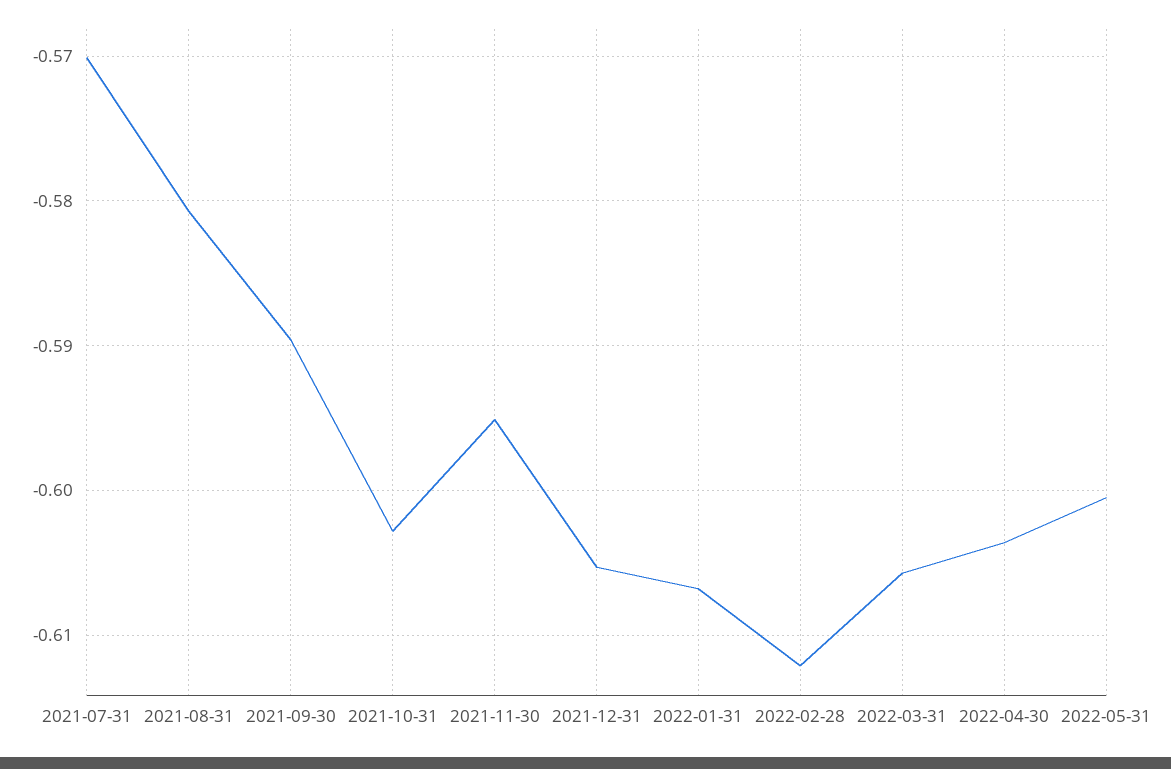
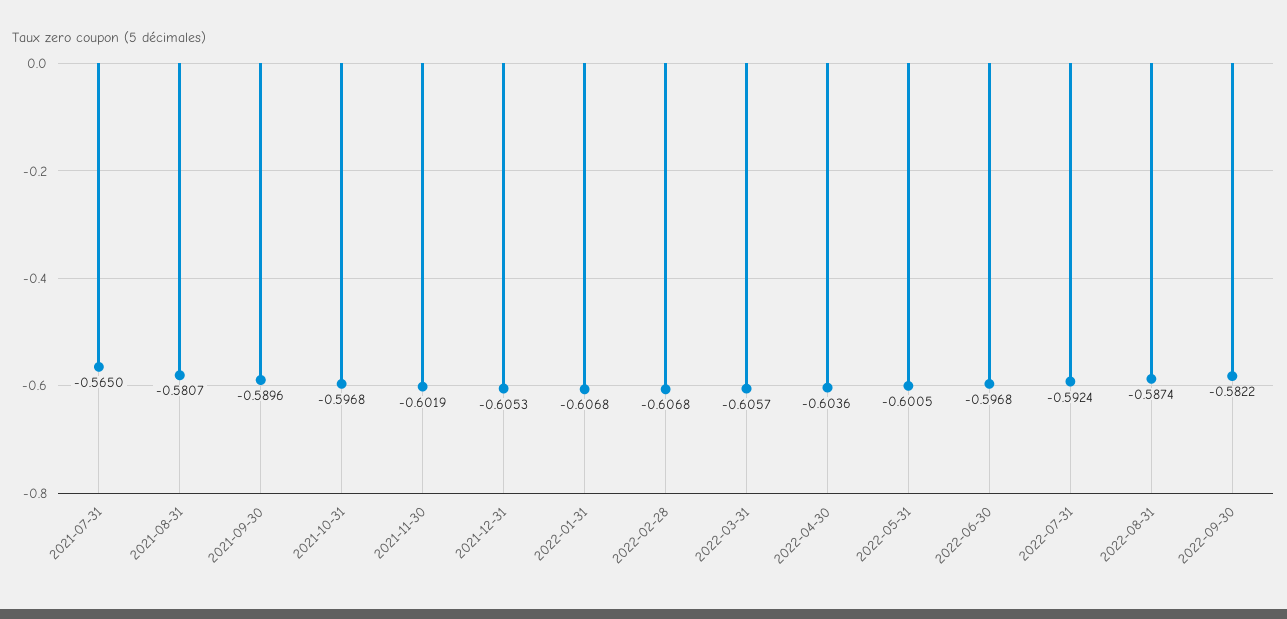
2021-07-31: -0.57 -> -0.565
2021-10-31: -0.603 -> -0.5968
2021-11-30: -0.595 -> -0.6019
2022-02-28: -0.612 -> -0.6068
2022-06-30: none -> -0.5968
2022-07-31: none -> -0.5924
2022-08-31: none -> -0.5874
2022-09-30: none -> -0.5822

